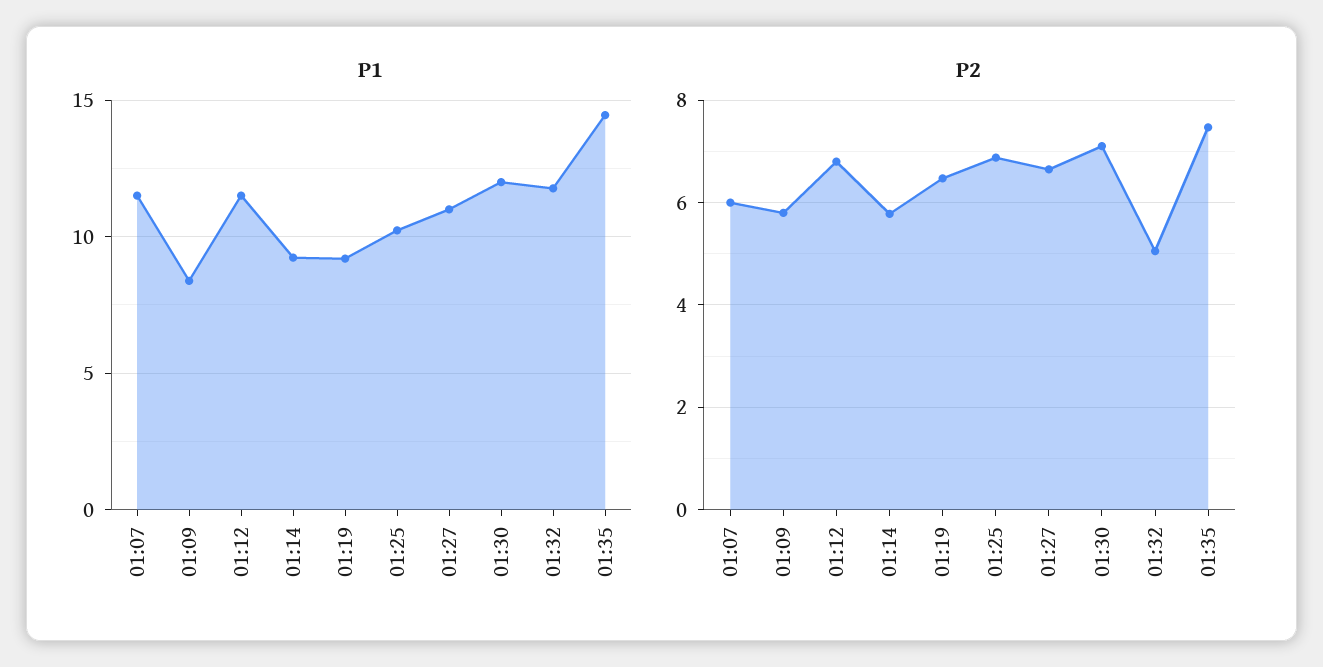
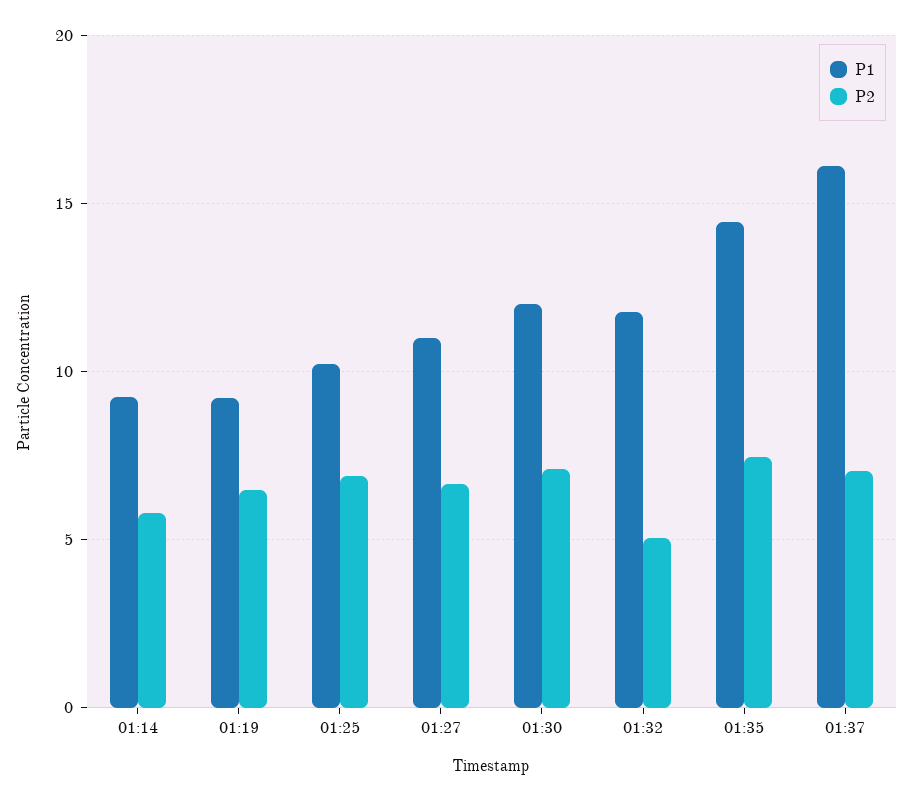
P1, 01:07: 11.5 -> none
P1, 01:09: 8.5 -> none
P1, 01:12: 11.5 -> none
P2, 01:07: 6 -> none
P2, 01:09: 5.8 -> none
P2, 01:12: 6.8 -> none
P1, 01:37: none -> 16
P2, 01:37: none -> 7

